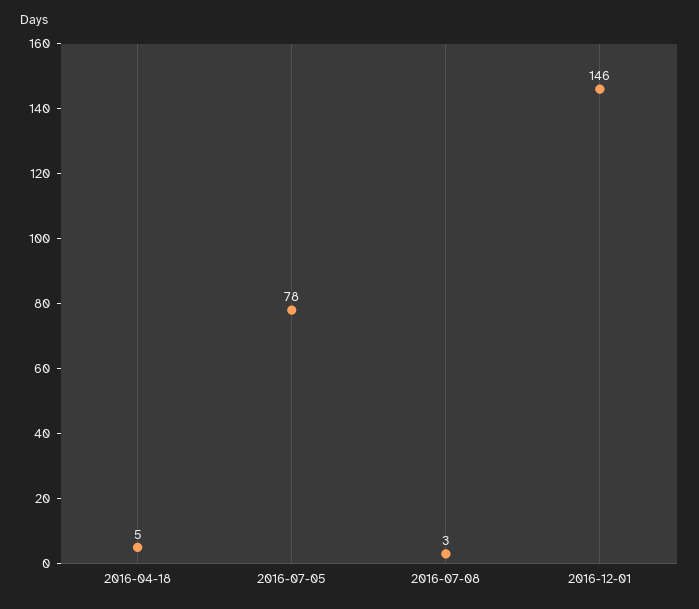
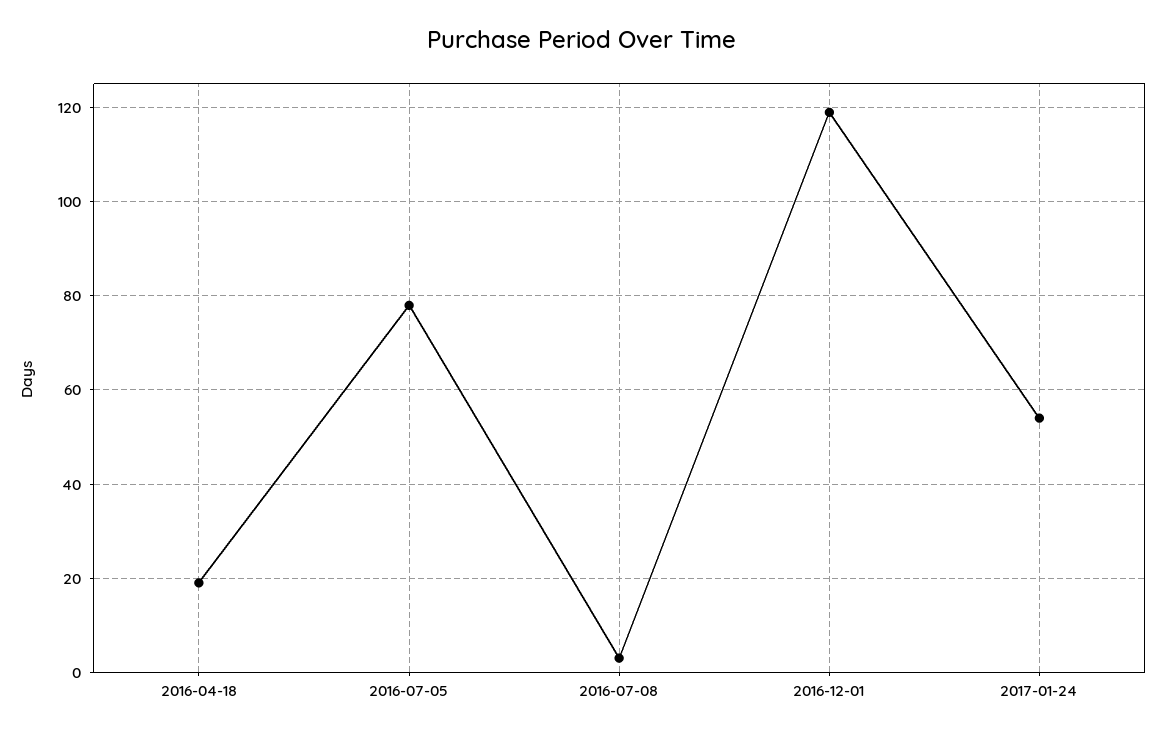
2016-04-18: 5 -> 20
2016-12-01: 146 -> 120
2017-01-24: none -> 55

